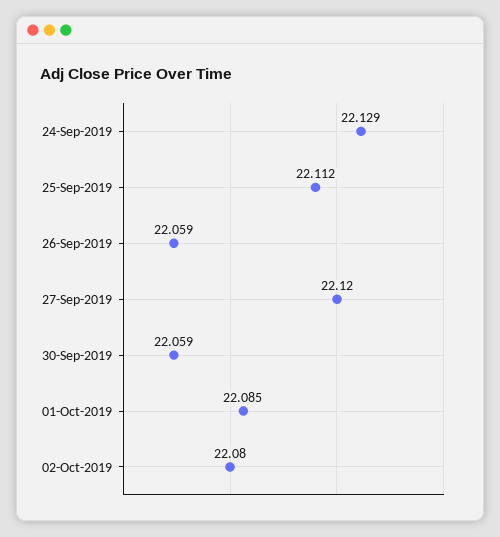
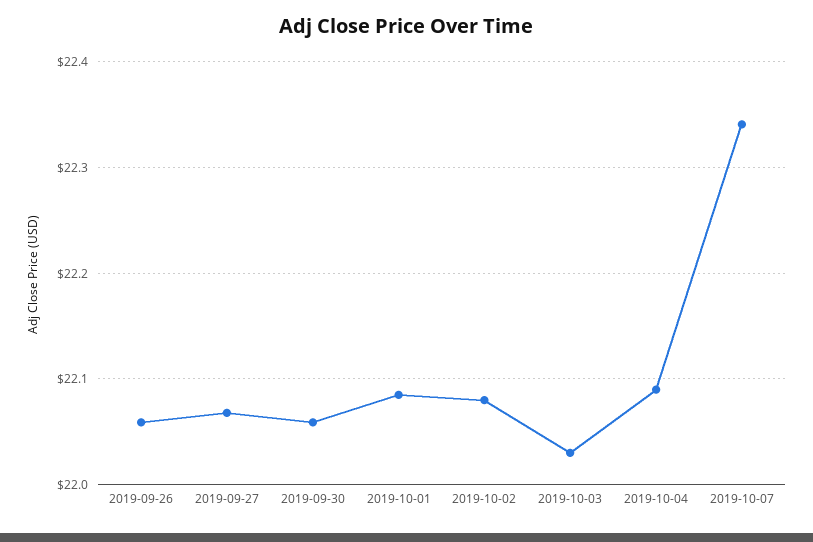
24-Sep-2019: 22.129 -> none
25-Sep-2019: 22.112 -> none
27-Sep-2019: 22.12 -> 22.07
2019-10-03: none -> 22.03
2019-10-04: none -> 22.09
2019-10-07: none -> 22.34

